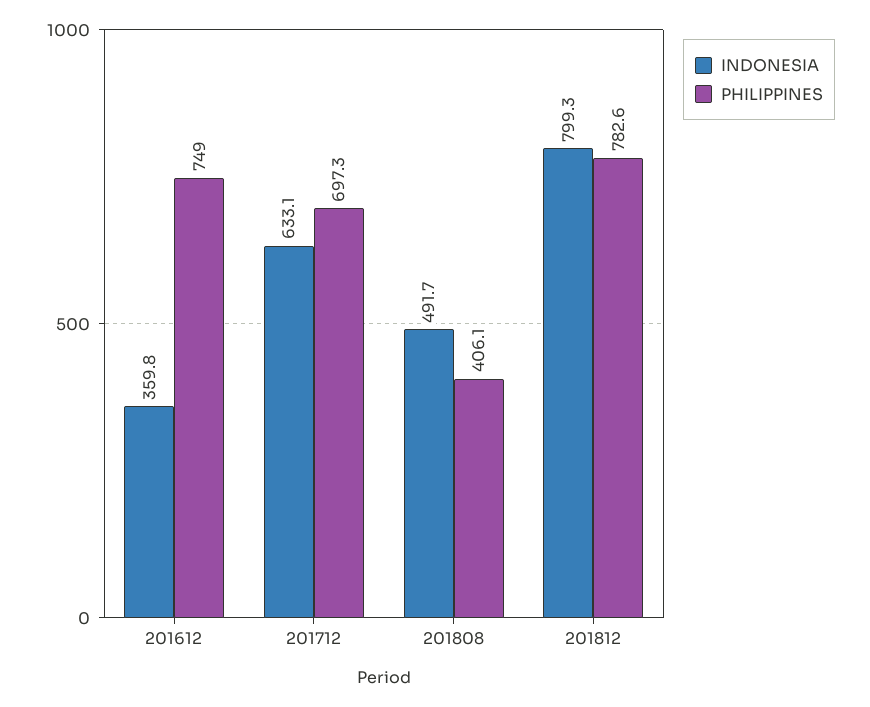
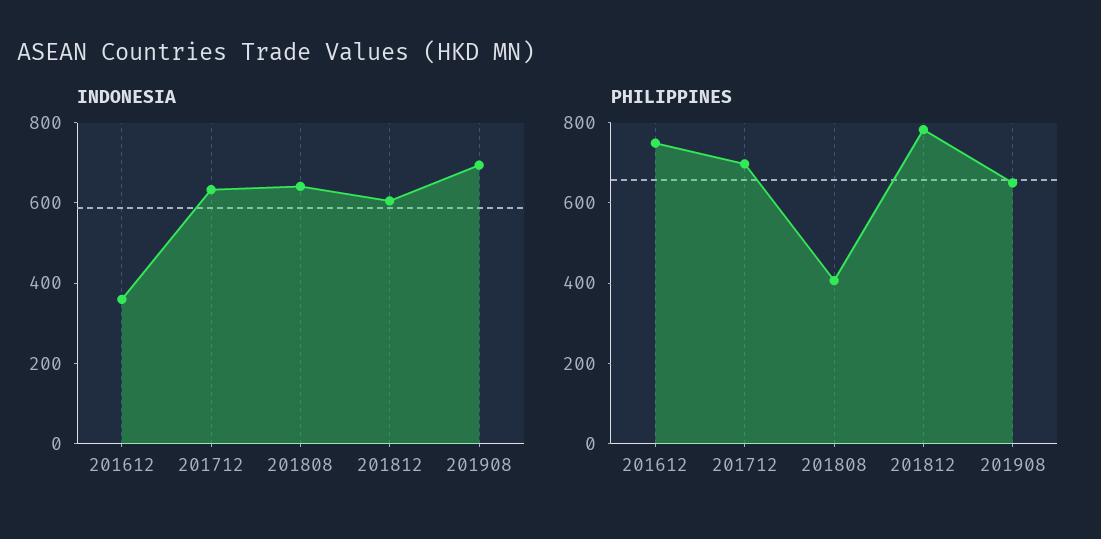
INDONESIA, 201808: 491.7 -> 650
INDONESIA, 201812: 799.3 -> 600
INDONESIA, 201908: none -> 700
PHILIPPINES, 201908: none -> 650

